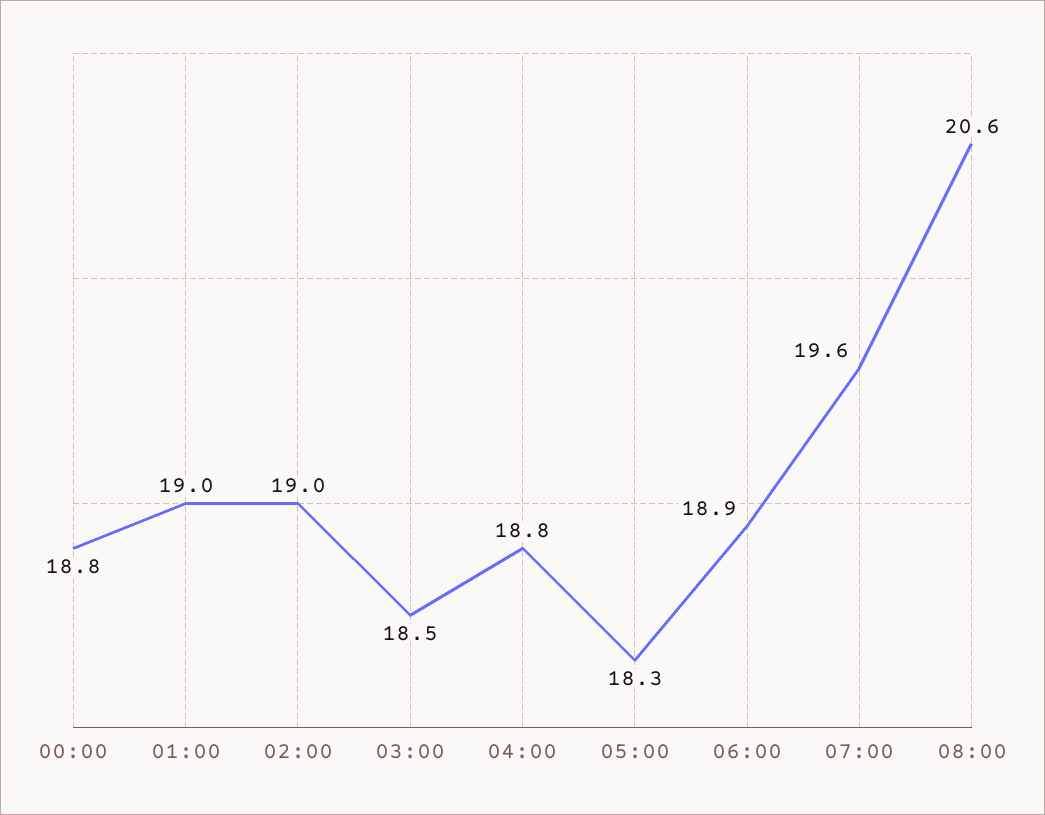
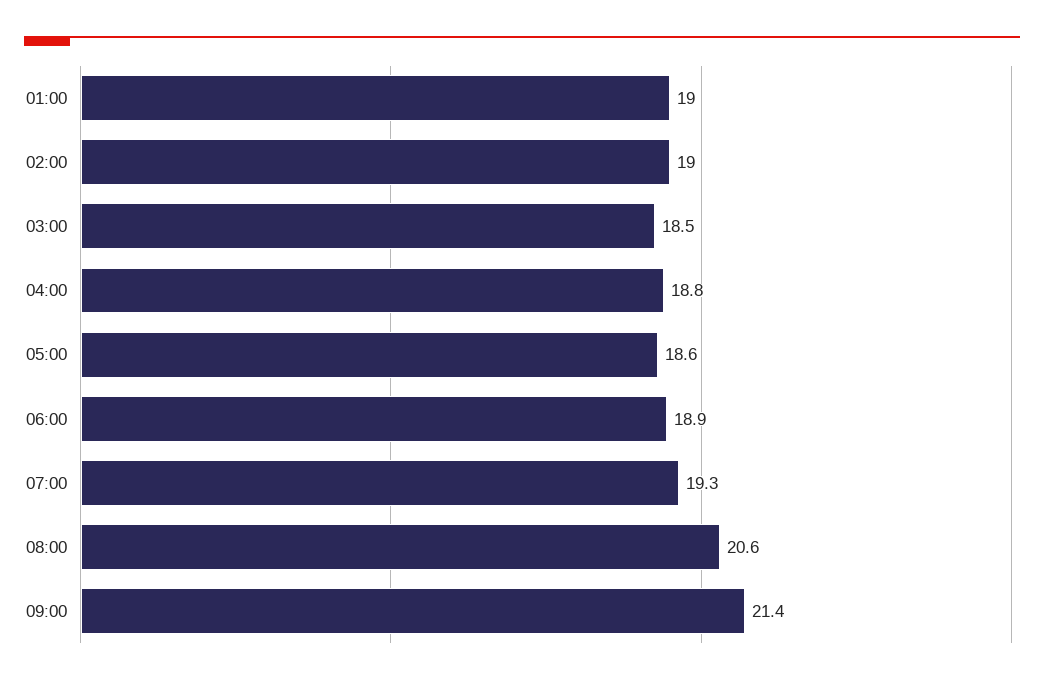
00:00: 18.8 -> none
05:00: 18.3 -> 18.6
07:00: 19.6 -> 19.3
09:00: none -> 21.4

